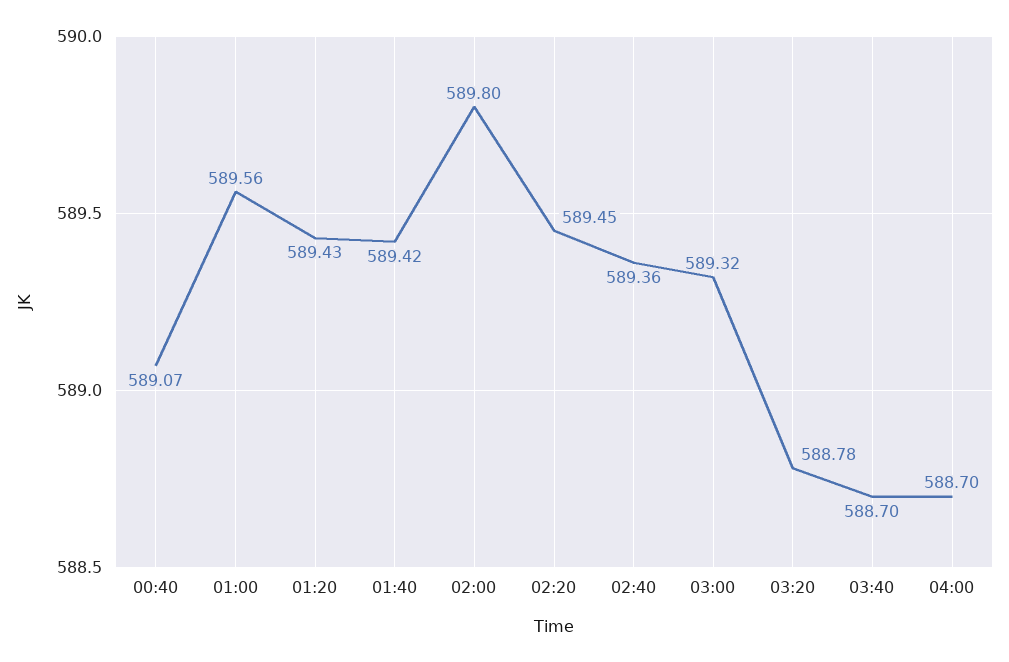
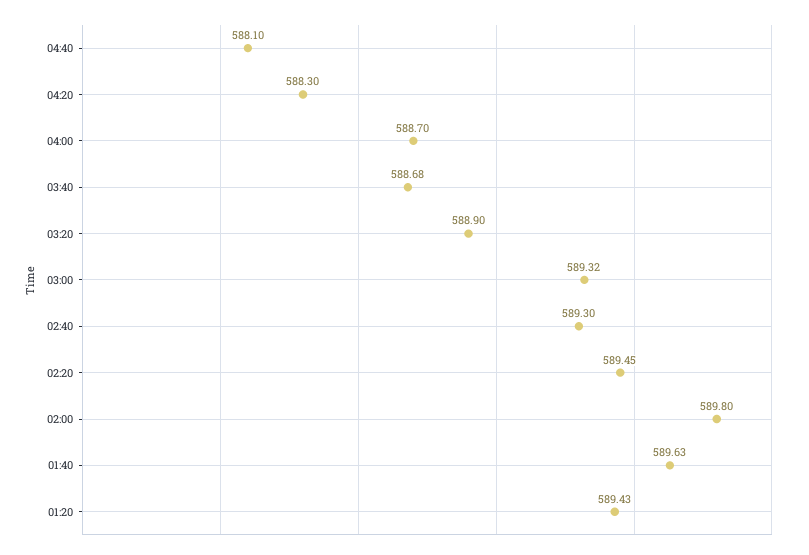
00:40: 589.07 -> none
01:00: 589.56 -> none
01:40: 589.42 -> 589.63
02:40: 589.36 -> 589.3
03:20: 588.78 -> 588.9
03:40: 588.7 -> 588.68
04:40: none -> 588.1
04:20: none -> 588.3

